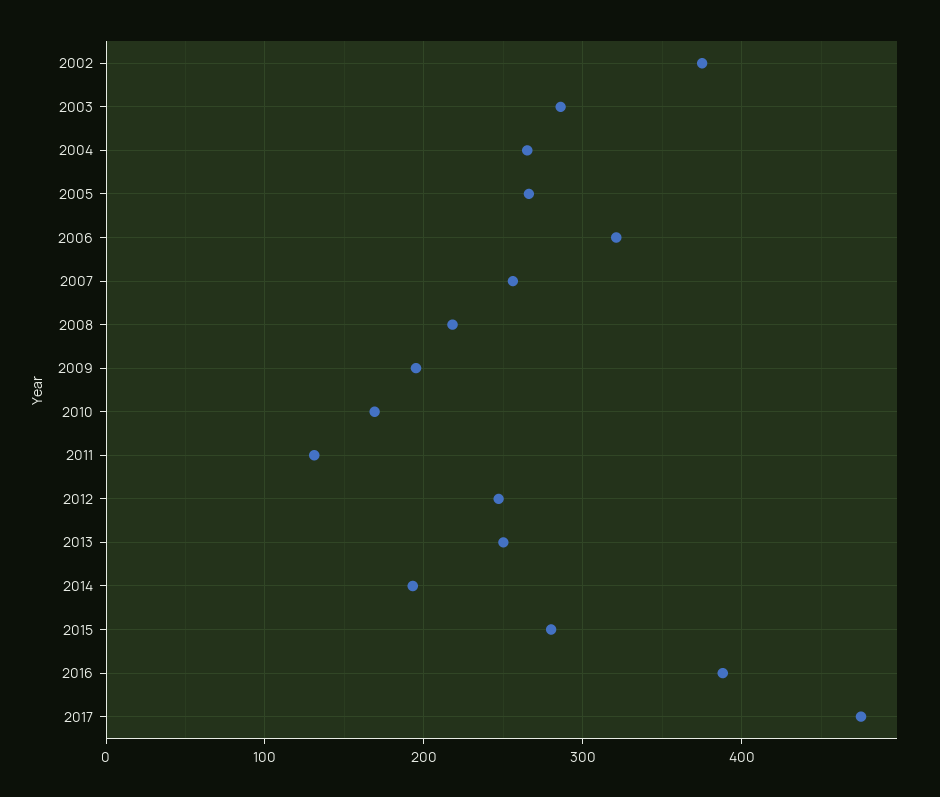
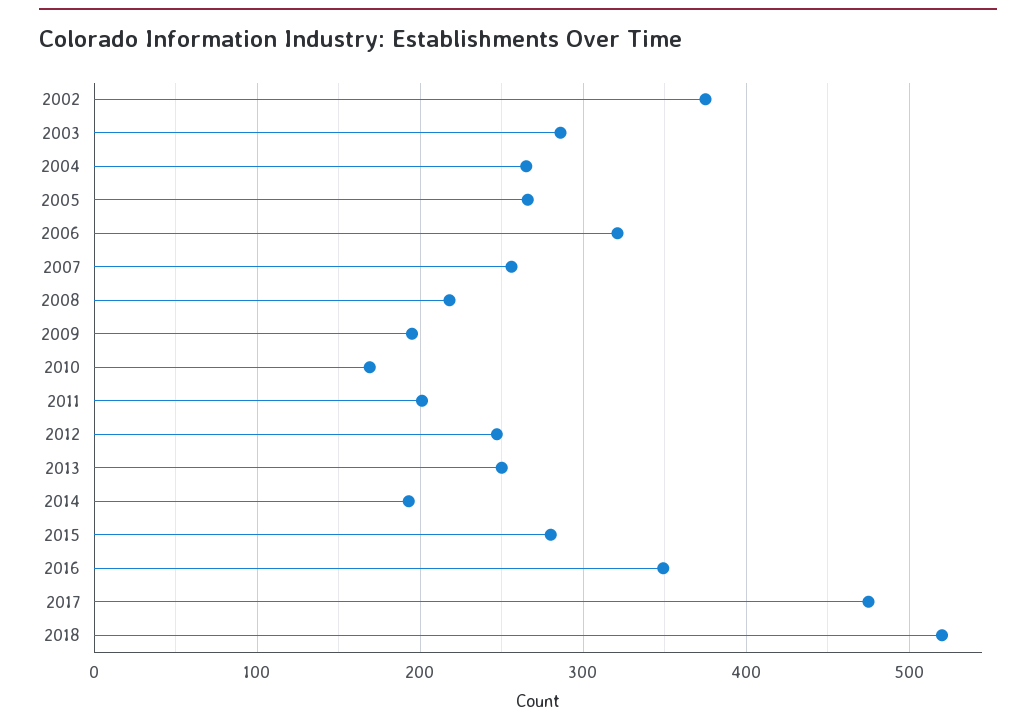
2011: 130 -> 200
2016: 390 -> 350
2018: none -> 520

